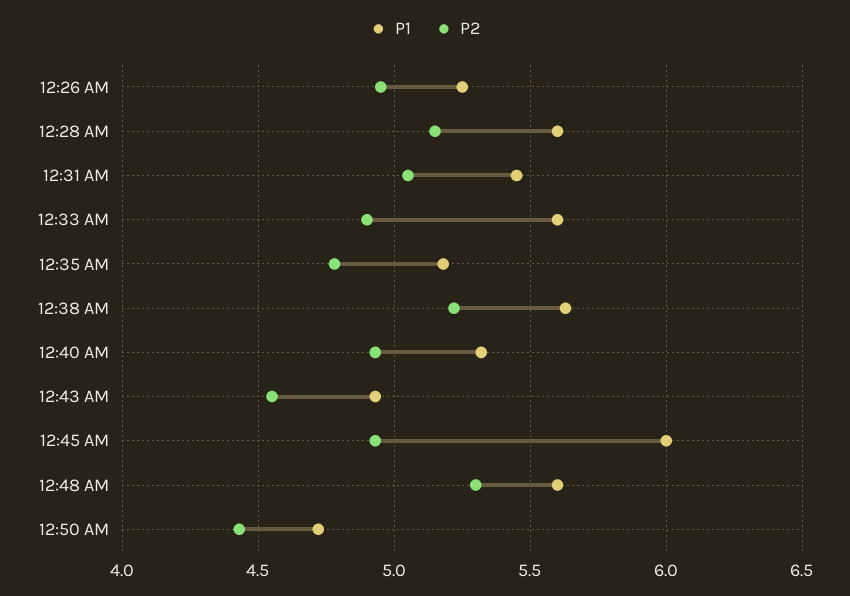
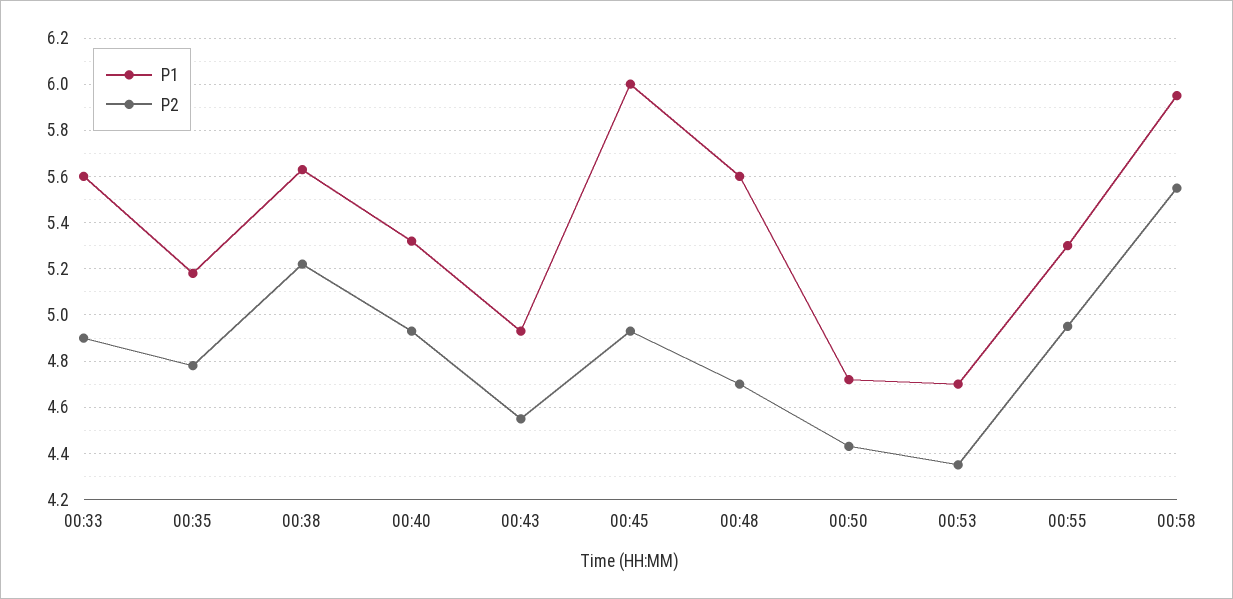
P1, 12:26 AM: 5.25 -> none
P2, 12:26 AM: 4.95 -> none
P1, 12:28 AM: 5.6 -> none
P2, 12:28 AM: 5.15 -> none
P1, 12:31 AM: 5.45 -> none
P2, 12:31 AM: 5.05 -> none
P2, 12:48 AM: 5.3 -> 4.7
P1, 00:53: none -> 4.7
P2, 00:53: none -> 4.35
P1, 00:55: none -> 5.3
P2, 00:55: none -> 4.95
P1, 00:58: none -> 5.95
P2, 00:58: none -> 5.55

